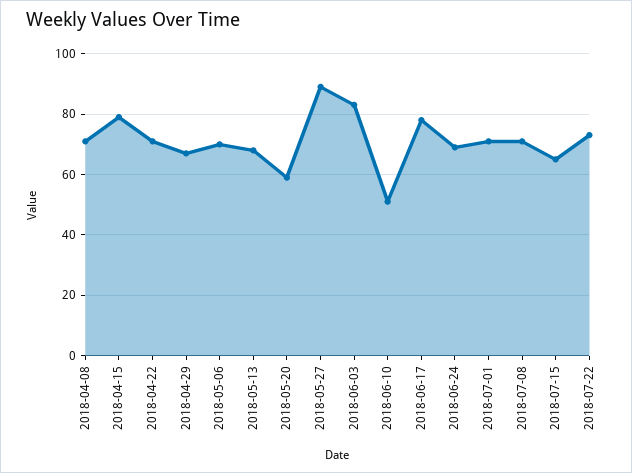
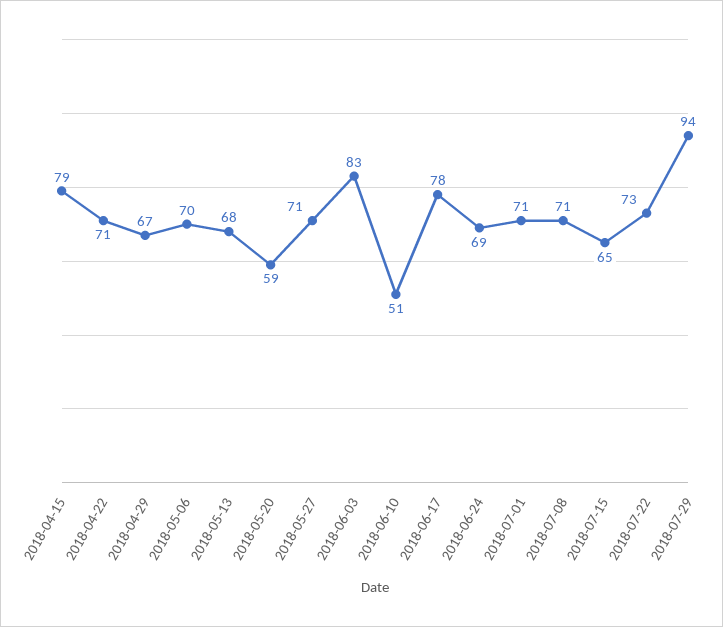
2018-04-08: 70 -> none
2018-05-27: 90 -> 71
2018-07-29: none -> 94

